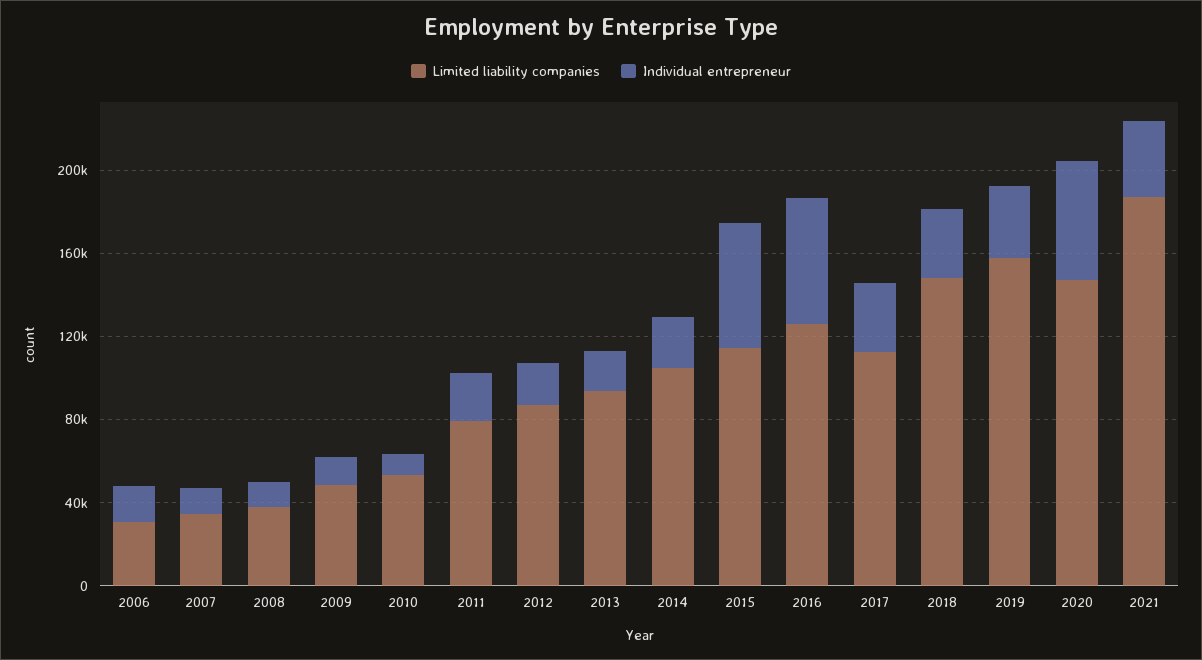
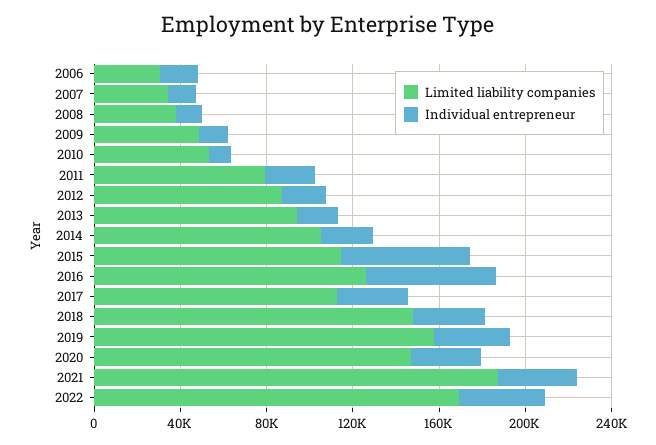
Individual entrepreneur, 2020: 60000 -> 30000
Limited liability companies, 2022: none -> 170000
Individual entrepreneur, 2022: none -> 40000

